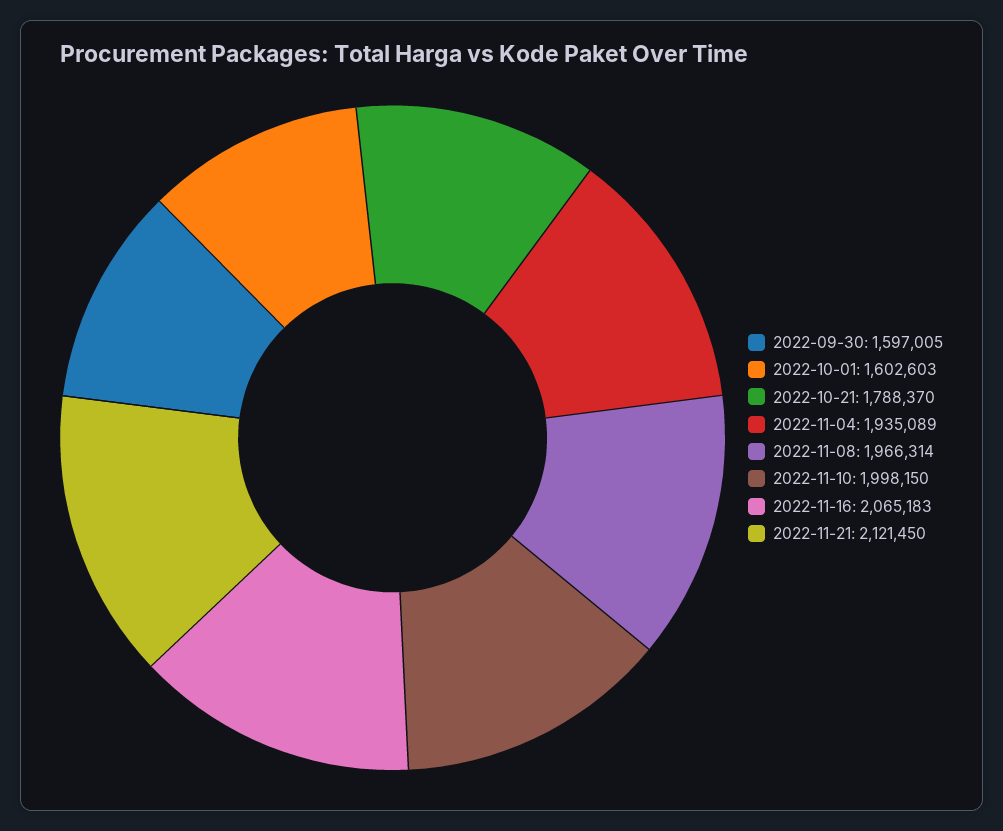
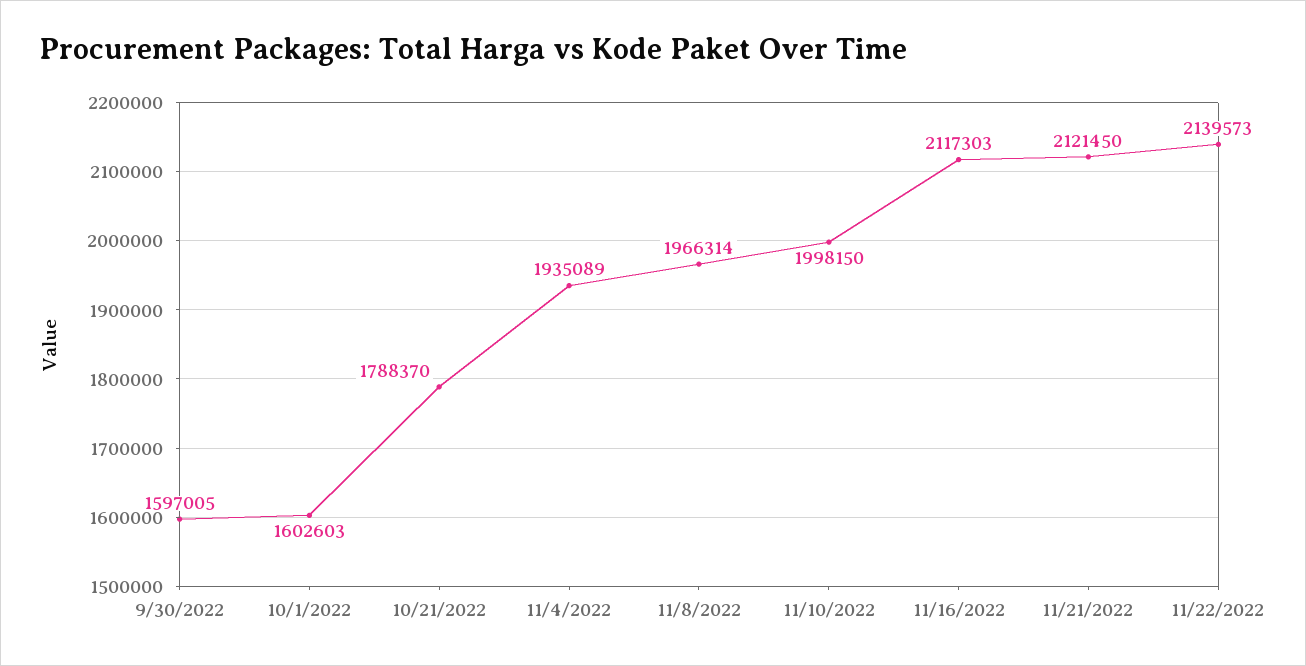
2022-11-16: 2065183 -> 2117303
11/22/2022: none -> 2139573

